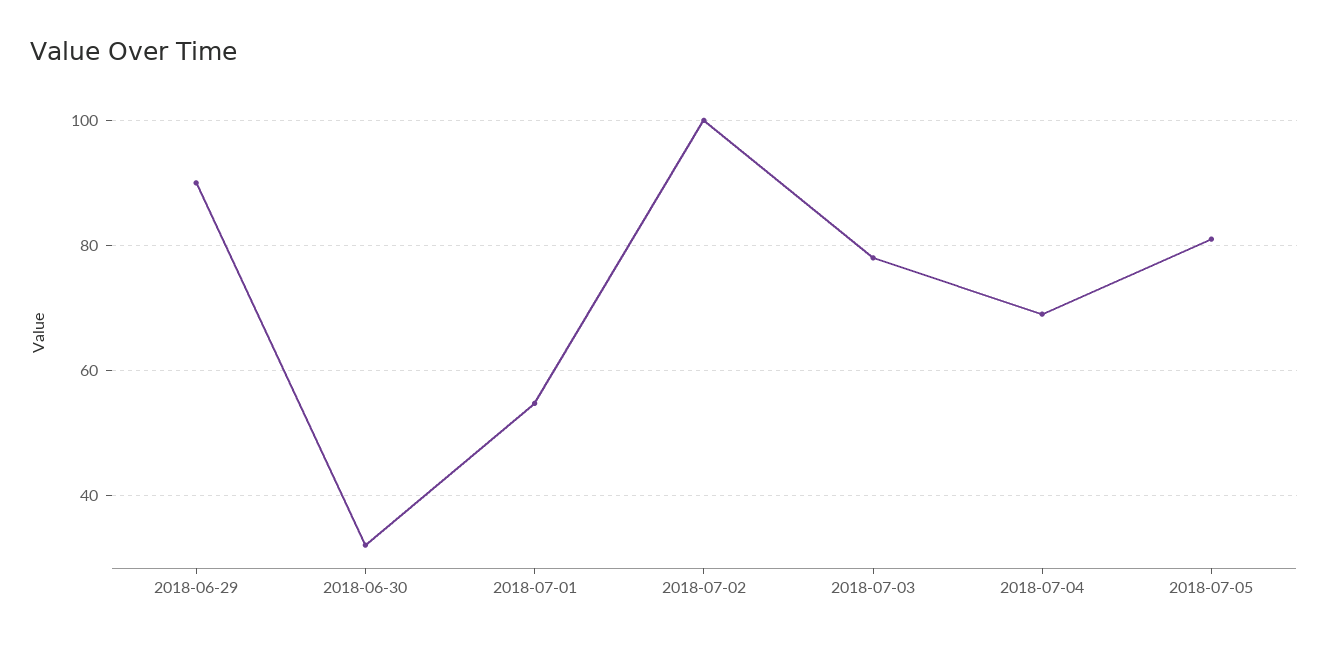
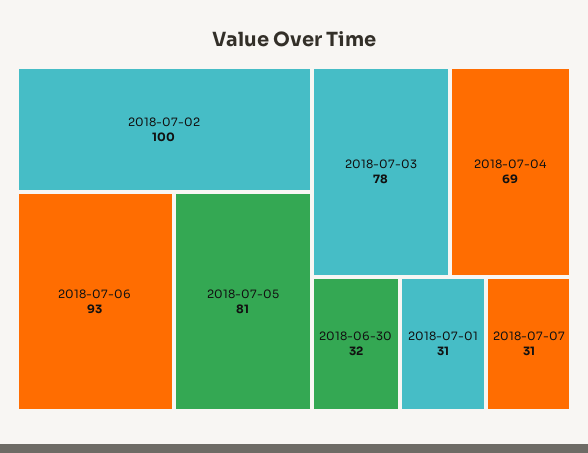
2018-06-29: 90 -> none
2018-07-01: 54 -> 31
2018-07-06: none -> 93
2018-07-07: none -> 31

